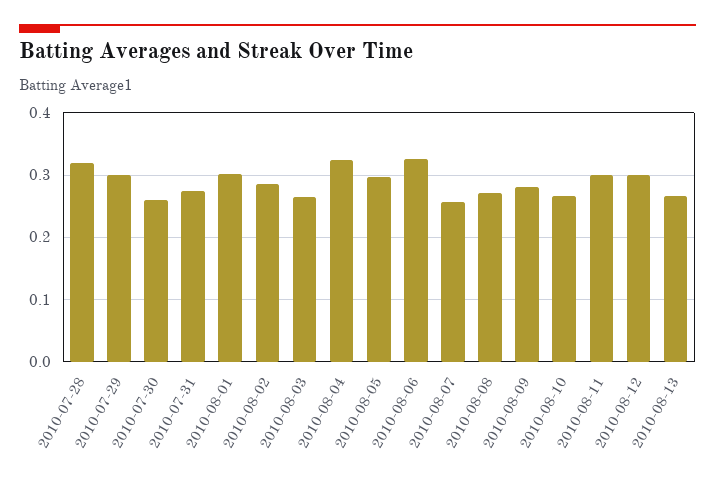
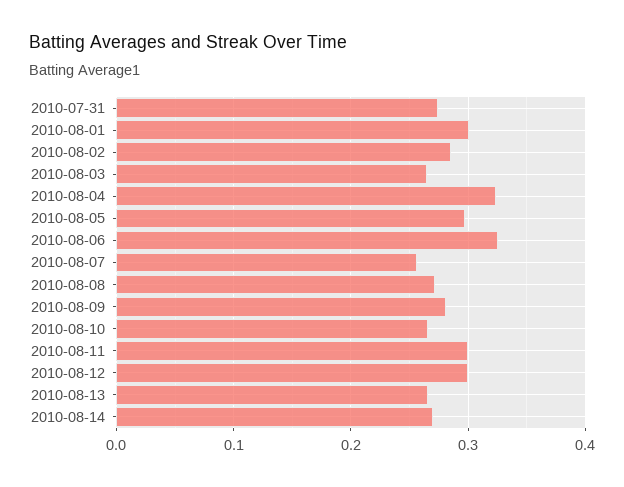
2010-07-28: 0.32 -> none
2010-07-29: 0.3 -> none
2010-07-30: 0.26 -> none
2010-08-14: none -> 0.27

